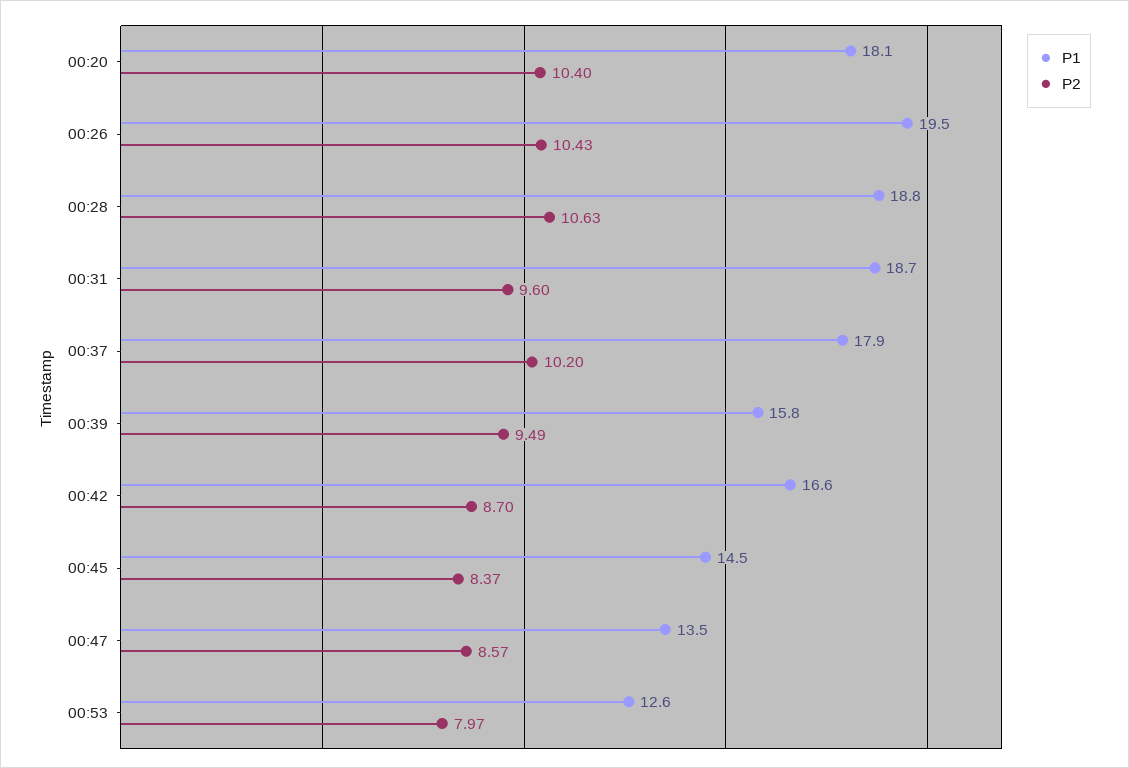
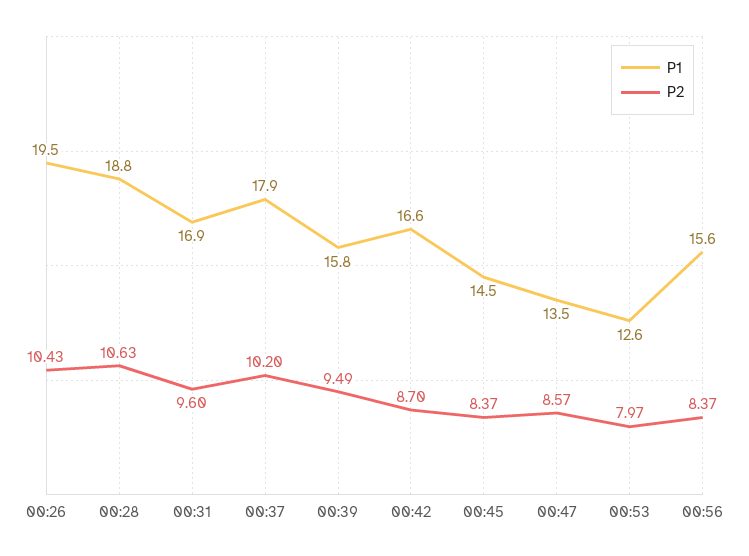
P1, 00:20: 18.1 -> none
P2, 00:20: 10.4 -> none
P1, 00:31: 18.7 -> 16.9
P1, 00:56: none -> 15.6
P2, 00:56: none -> 8.37

